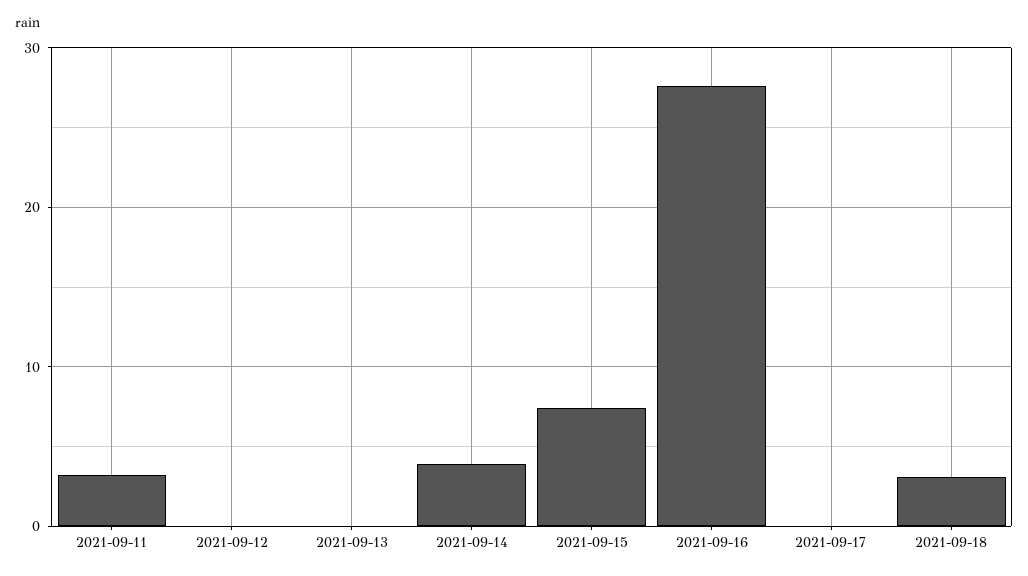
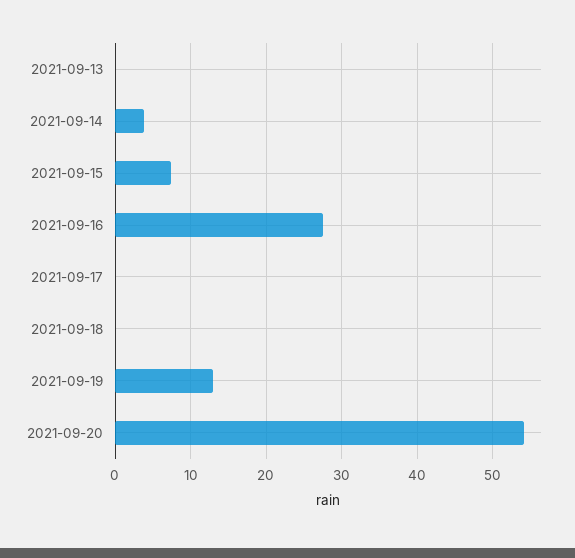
2021-09-11: 3 -> none
2021-09-12: 0 -> none
2021-09-18: 3 -> 0
2021-09-19: none -> 13
2021-09-20: none -> 54

